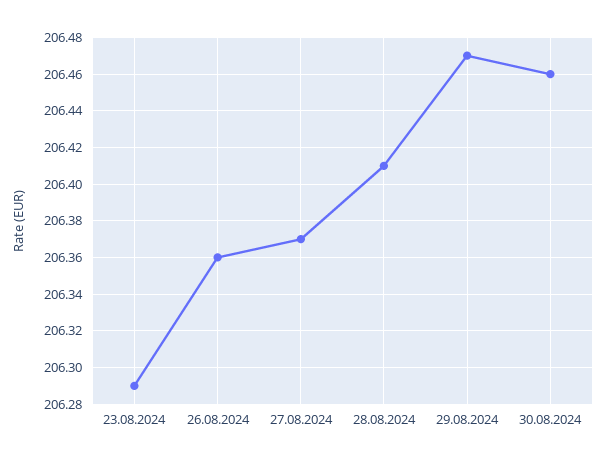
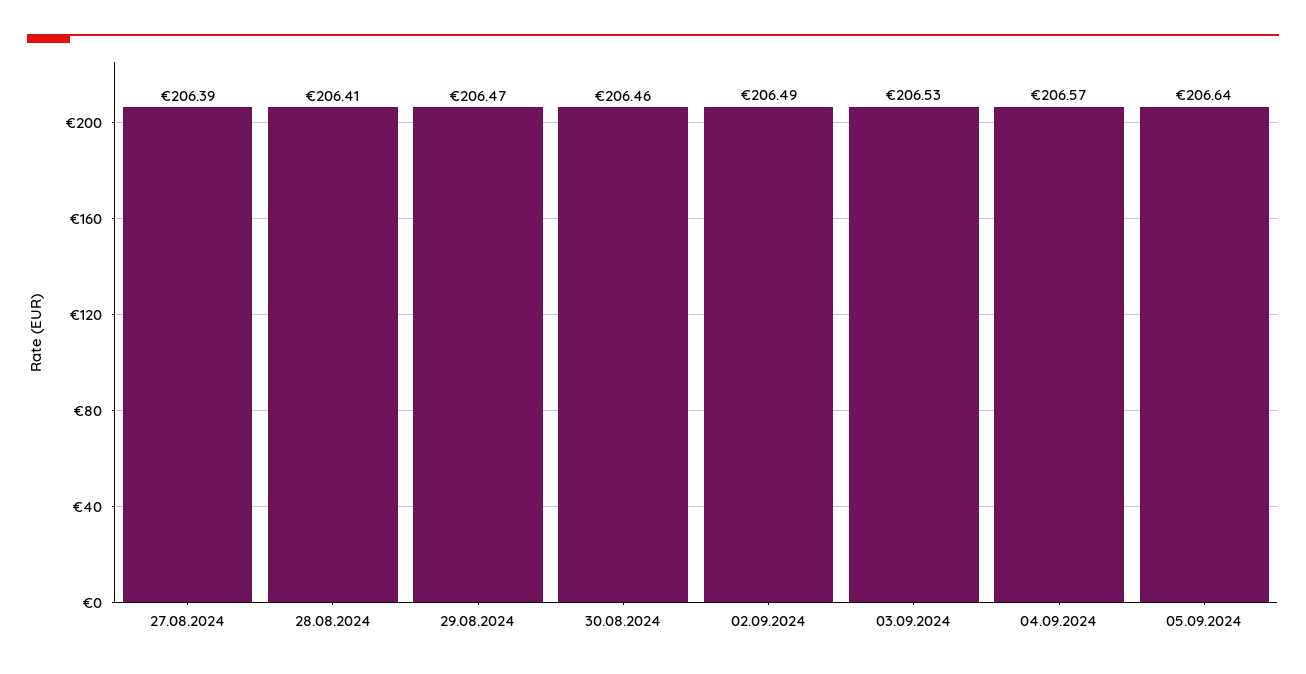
23.08.2024: 206.29 -> none
26.08.2024: 206.36 -> none
27.08.2024: 206.37 -> 206.39
02.09.2024: none -> 206.49
03.09.2024: none -> 206.53
04.09.2024: none -> 206.57
05.09.2024: none -> 206.64

